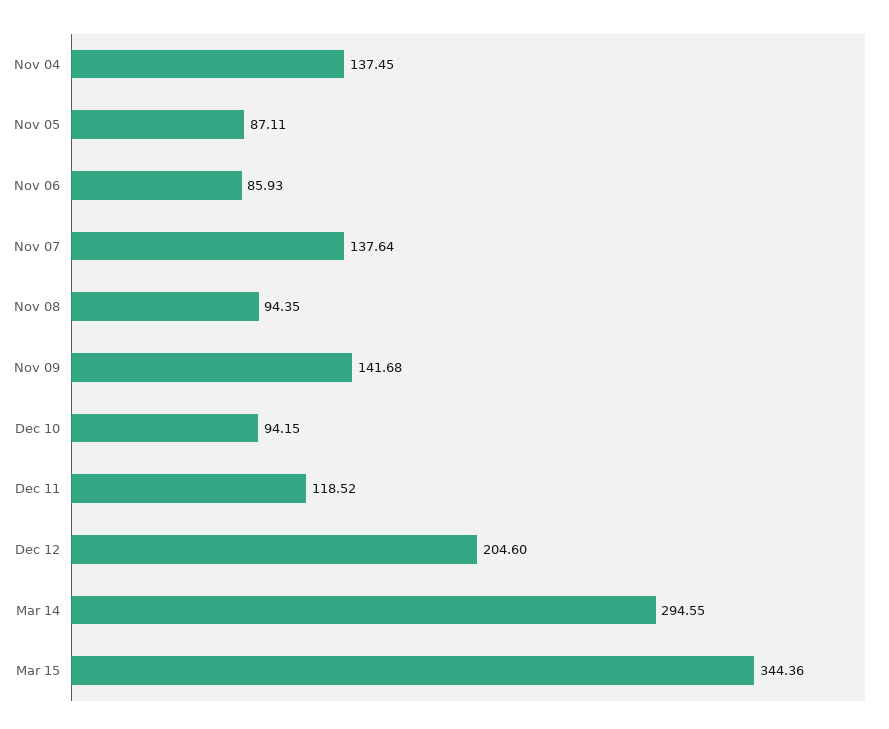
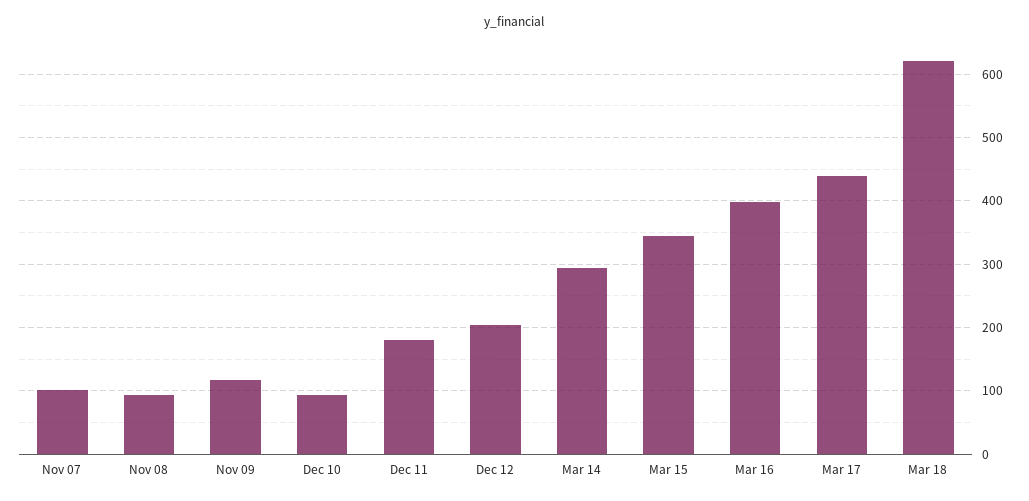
Nov 04: 137.45 -> none
Nov 05: 87.11 -> none
Nov 06: 85.93 -> none
Nov 07: 137.64 -> 100
Nov 09: 141.68 -> 120
Dec 11: 118.52 -> 180
Mar 16: none -> 400
Mar 17: none -> 440
Mar 18: none -> 620

